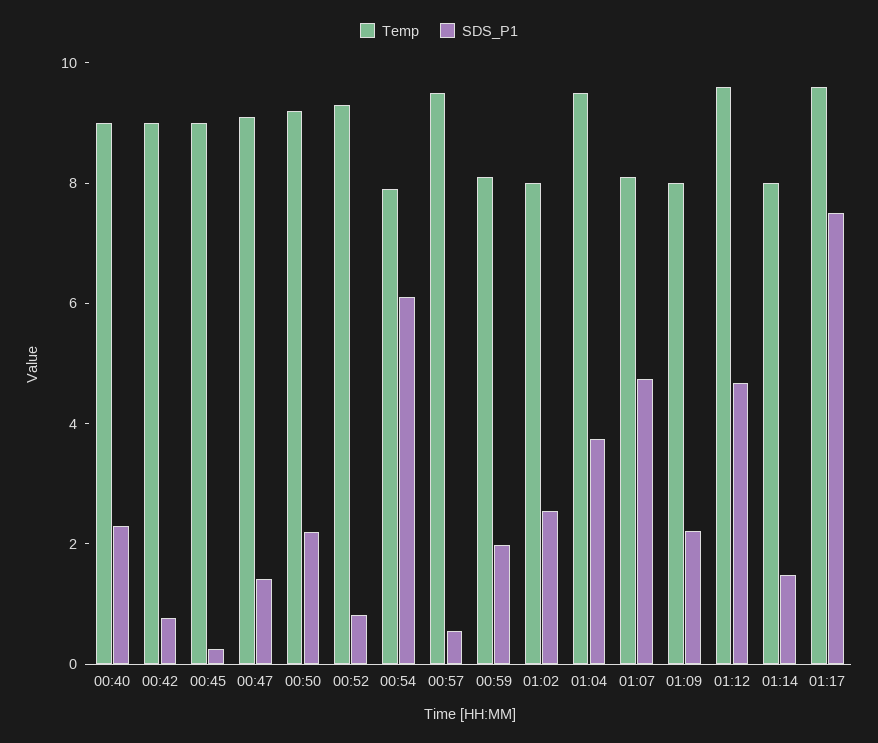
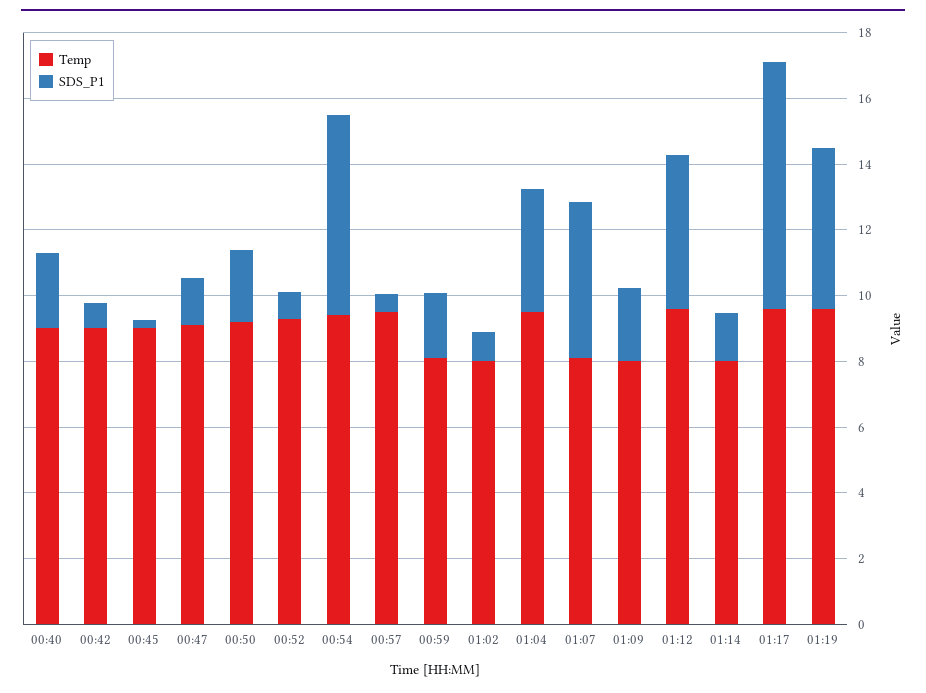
Temp, 00:54: 8 -> 9.5
SDS_P1, 01:02: 2.5 -> 1
Temp, 01:19: none -> 9.5
SDS_P1, 01:19: none -> 5

